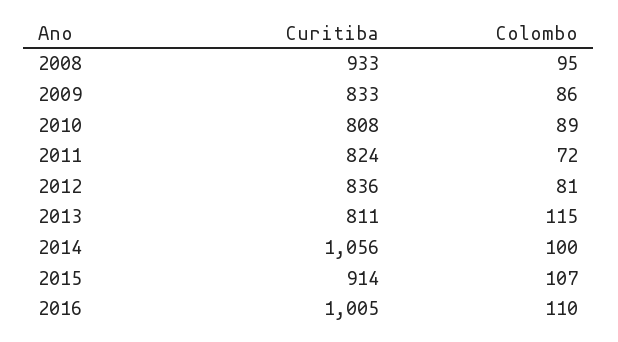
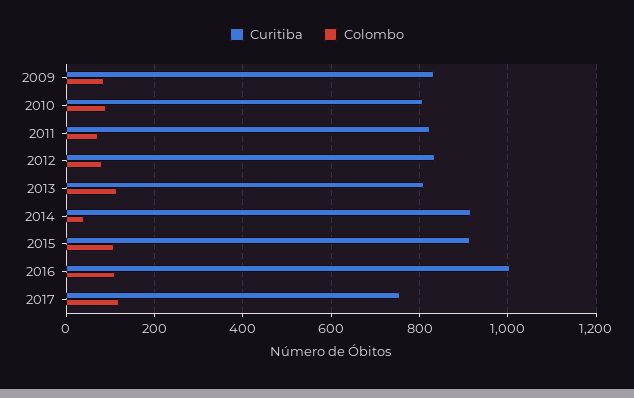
Curitiba, 2008: 933 -> none
Colombo, 2008: 95 -> none
Curitiba, 2014: 1056 -> 920
Colombo, 2014: 100 -> 40
Curitiba, 2017: none -> 760
Colombo, 2017: none -> 120

